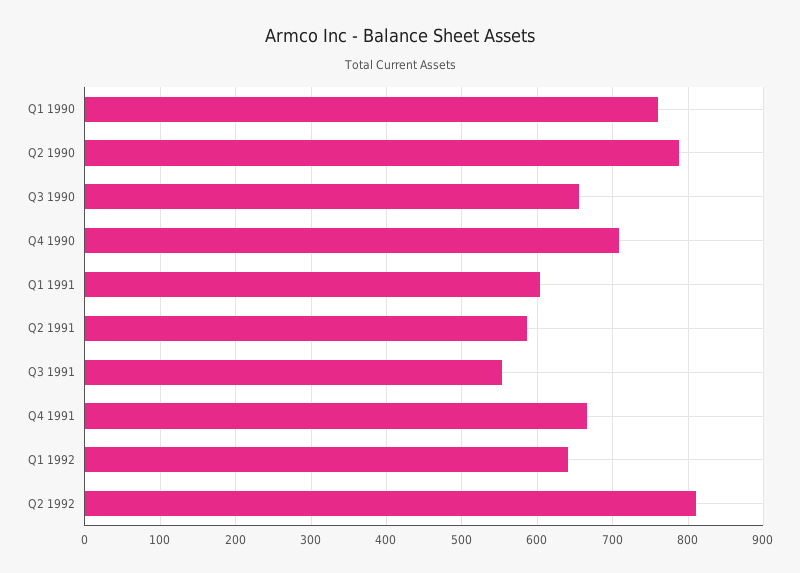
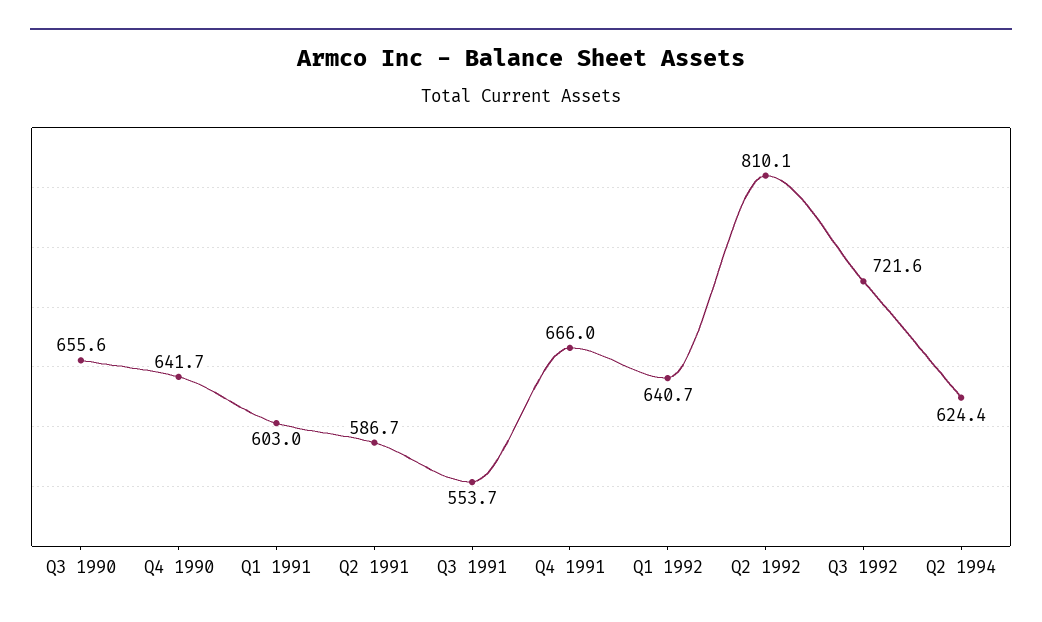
Q1 1990: 760 -> none
Q2 1990: 790 -> none
Q4 1990: 710 -> 641.7
Q3 1992: none -> 721.6
Q2 1994: none -> 624.4

